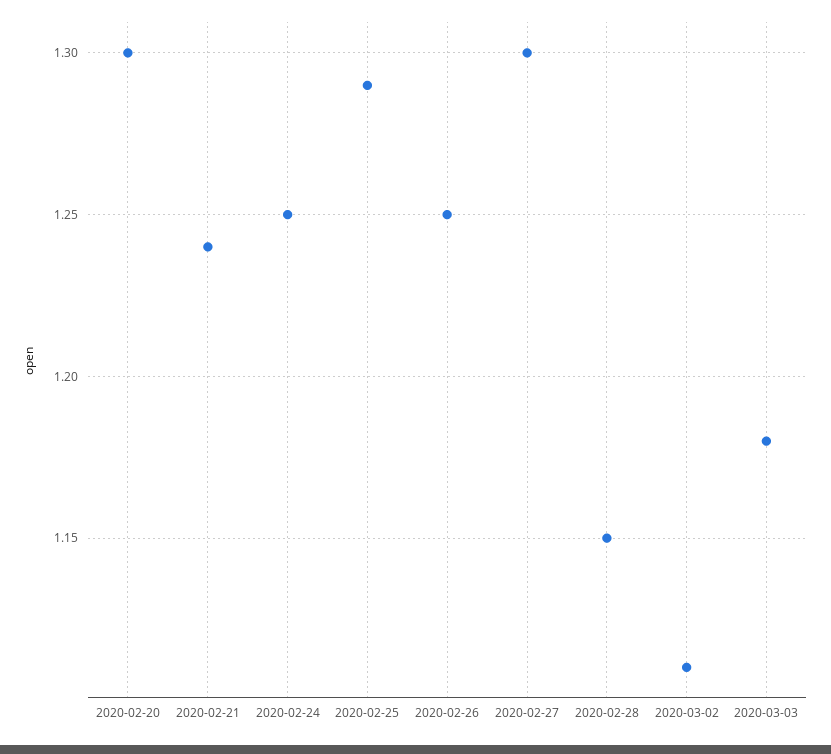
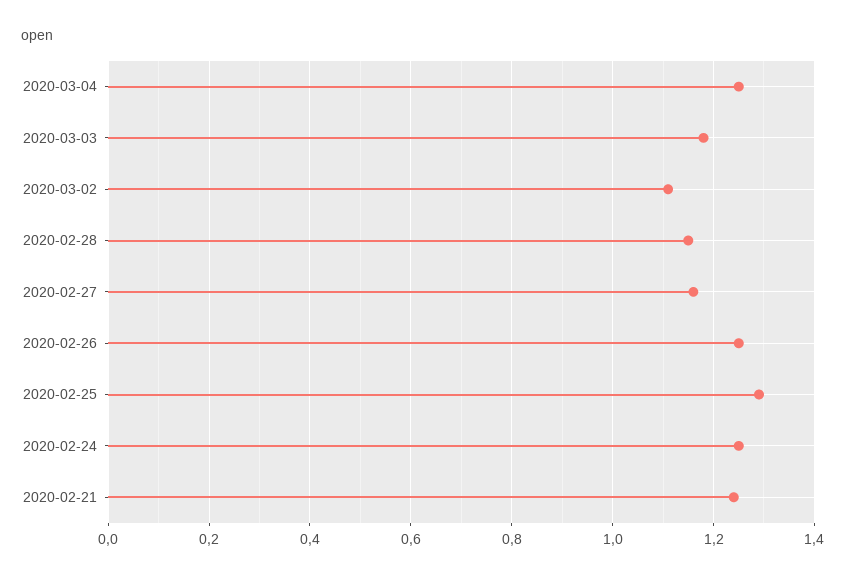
2020-02-20: 1.3 -> none
2020-02-27: 1.3 -> 1.15
2020-03-04: none -> 1.25

